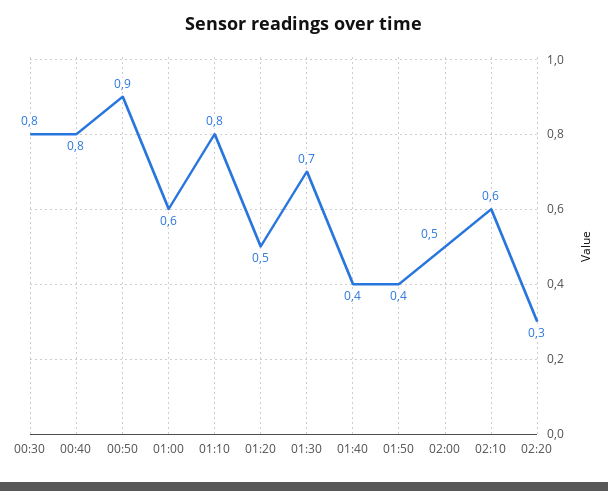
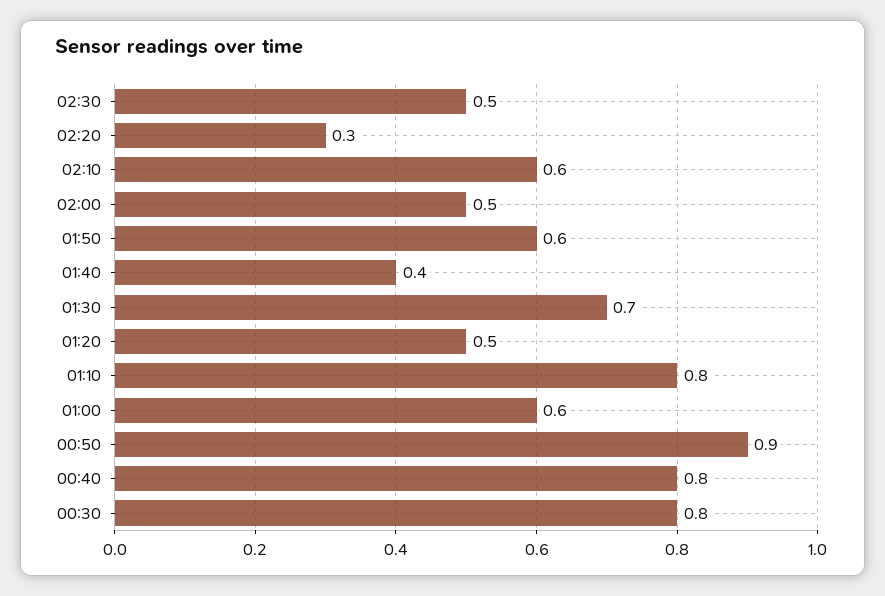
01:50: 0.4 -> 0.6
02:30: none -> 0.5

